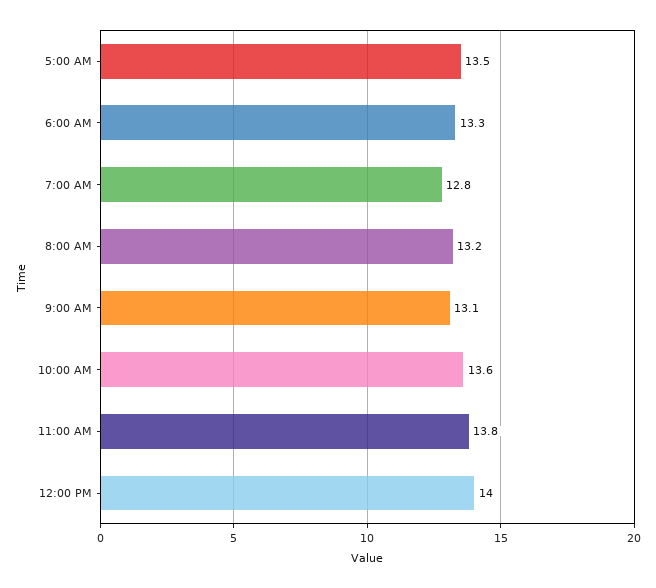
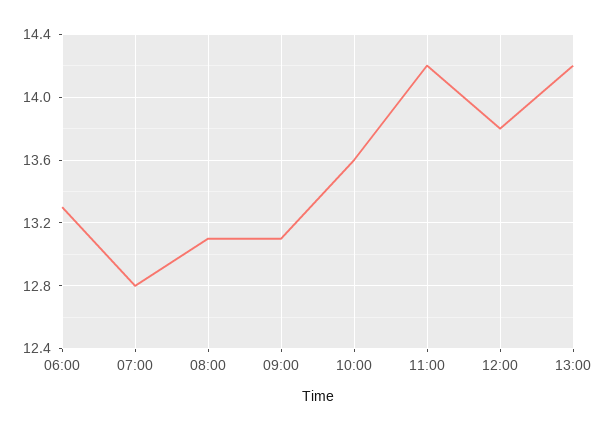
5:00 AM: 13.5 -> none
8:00 AM: 13.2 -> 13.1
11:00 AM: 13.8 -> 14.2
12:00 PM: 14 -> 13.8
13:00: none -> 14.2

